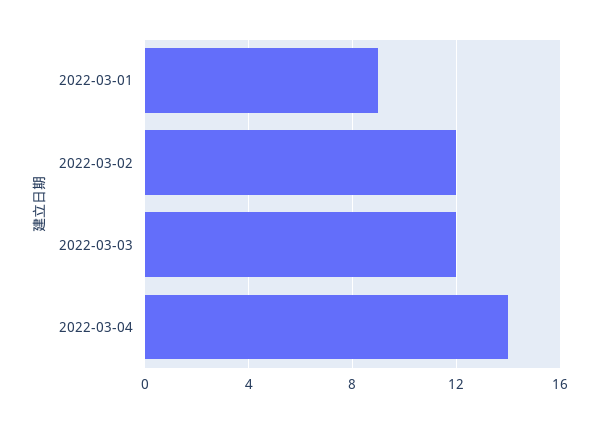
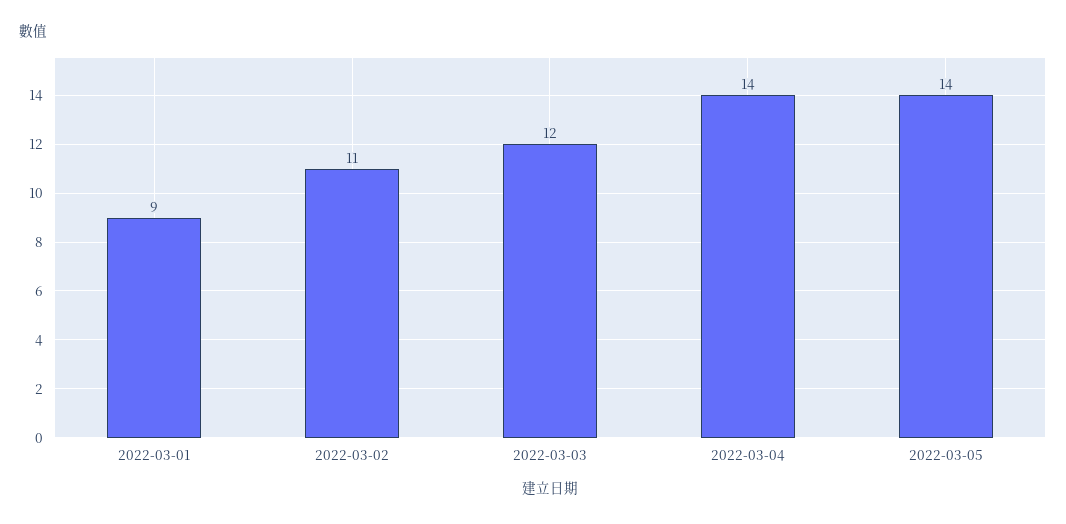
2022-03-02: 12 -> 11
2022-03-05: none -> 14

